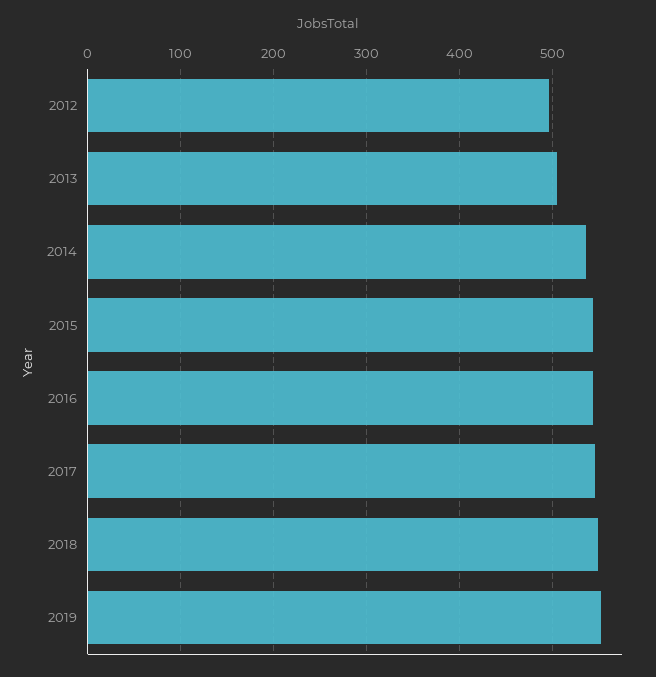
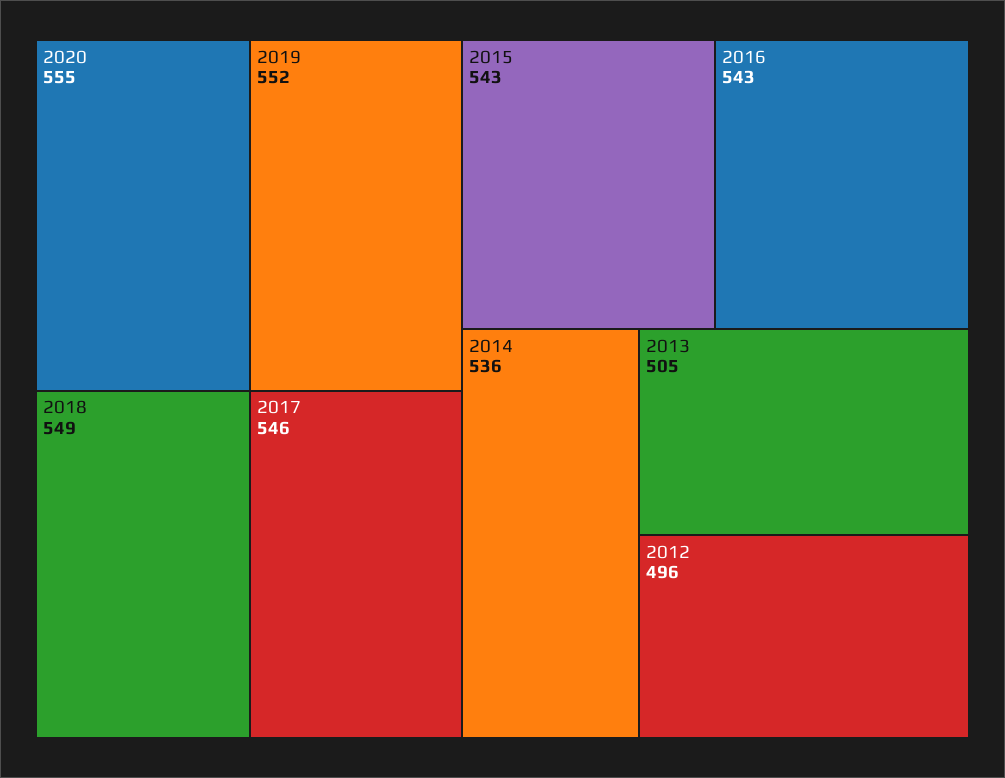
2020: none -> 555

